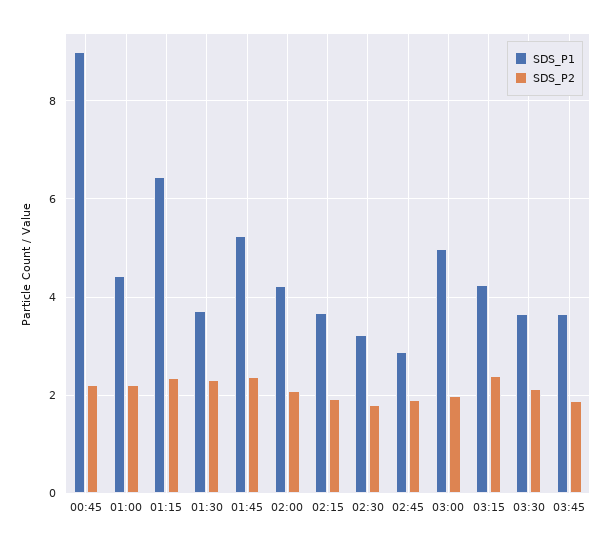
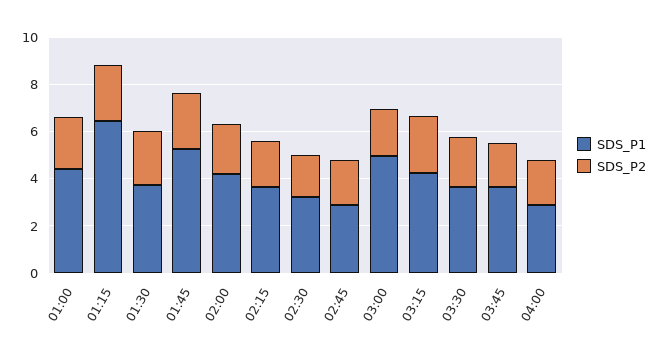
SDS_P1, 00:45: 9 -> none
SDS_P2, 00:45: 2.2 -> none
SDS_P1, 04:00: none -> 3
SDS_P2, 04:00: none -> 2

